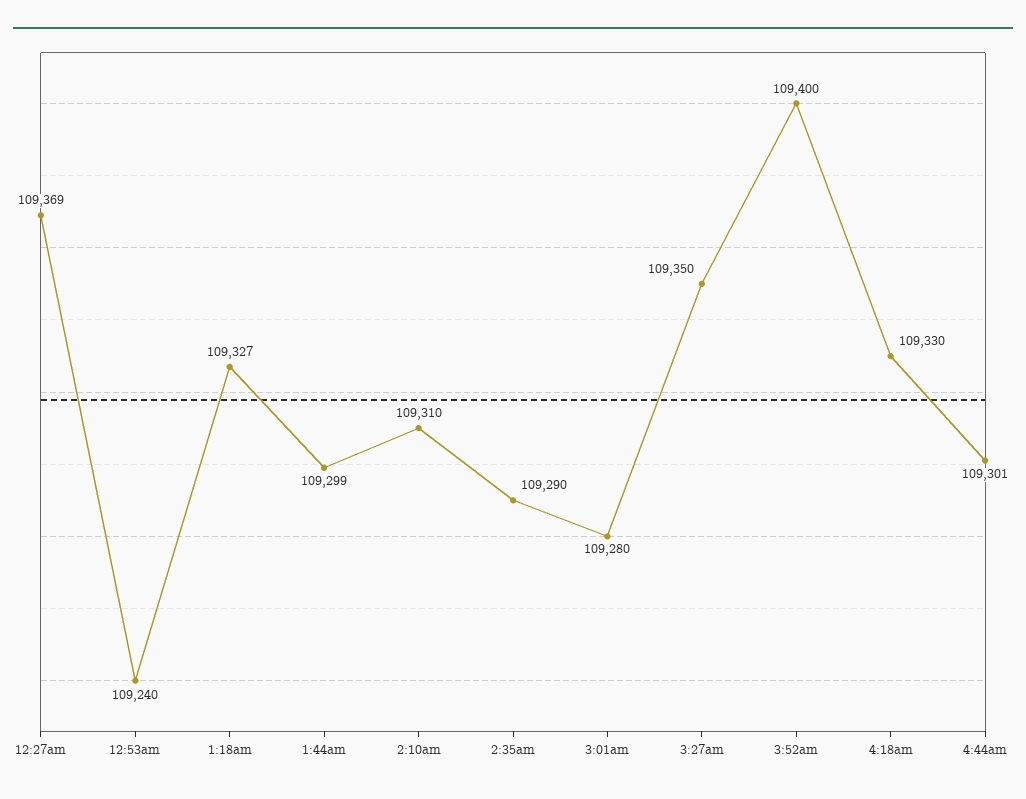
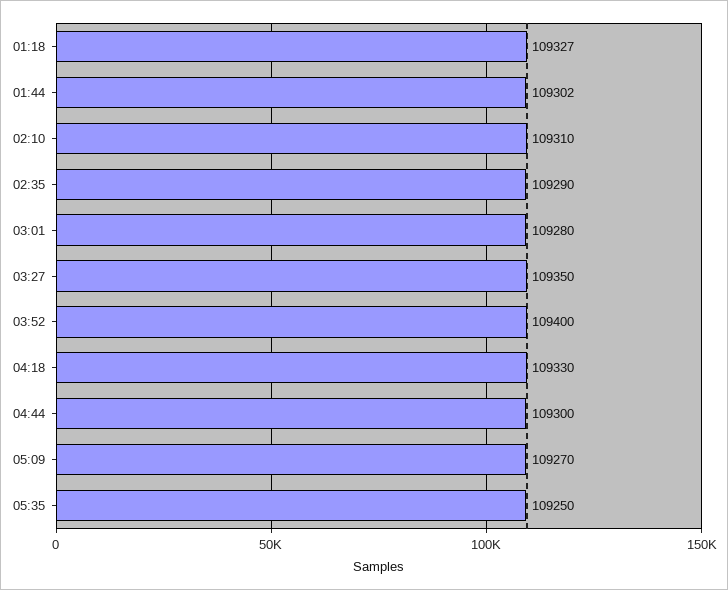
12:27am: 109369 -> none
12:53am: 109240 -> none
1:44am: 109299 -> 109302
4:44am: 109301 -> 109300
05:09: none -> 109270
05:35: none -> 109250

